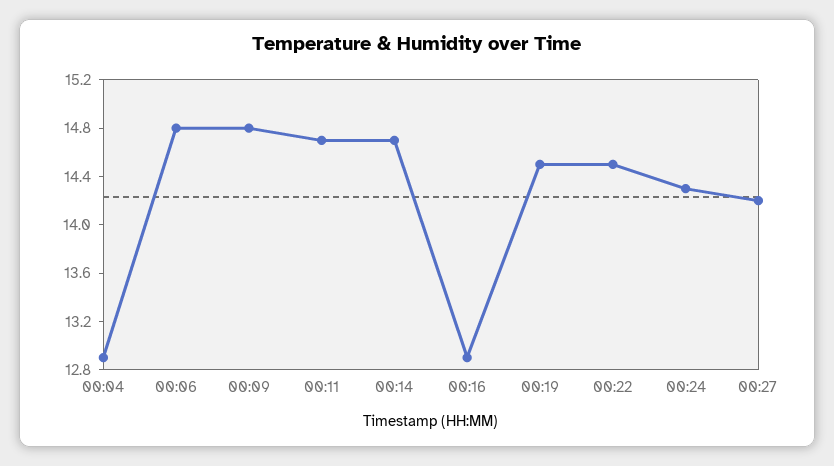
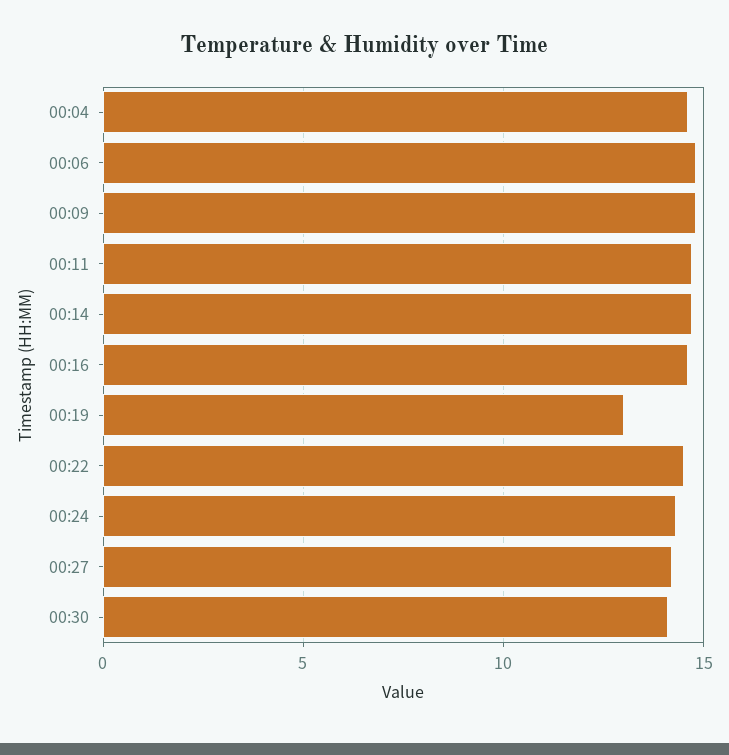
00:04: 12.9 -> 14.5
00:16: 12.9 -> 14.5
00:19: 14.5 -> 13
00:30: none -> 14

